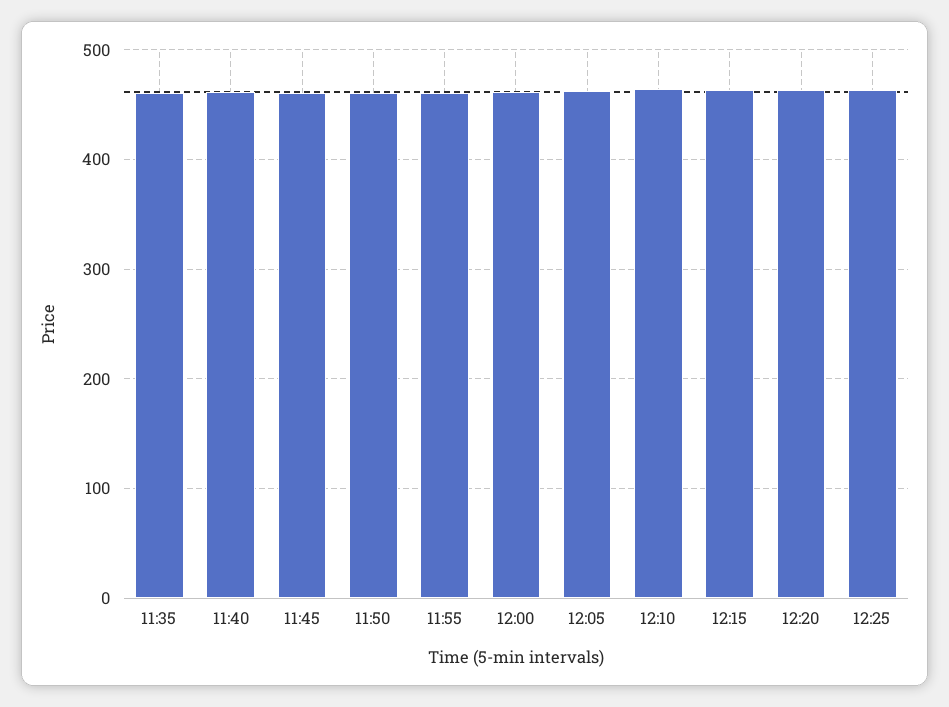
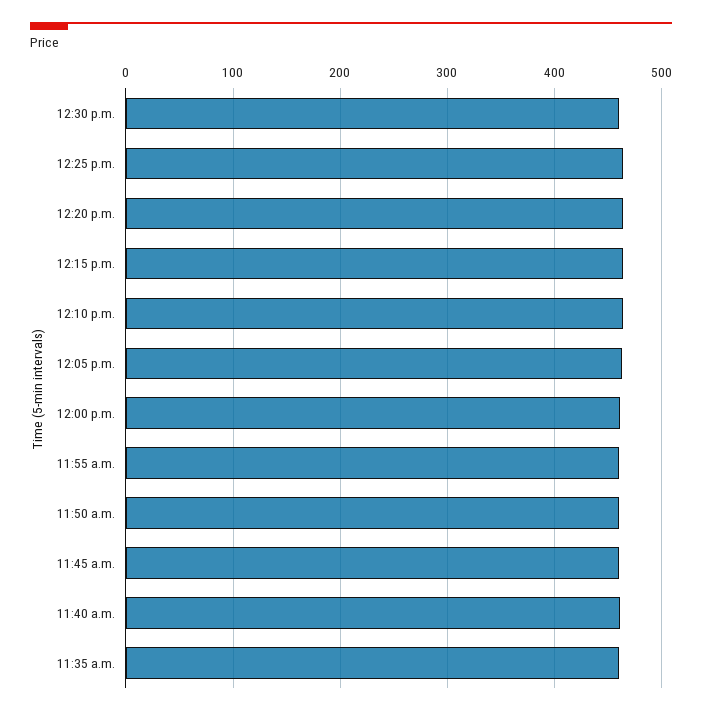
12:30 p.m.: none -> 460

